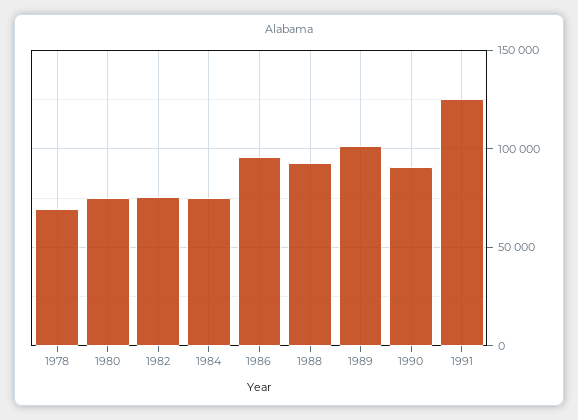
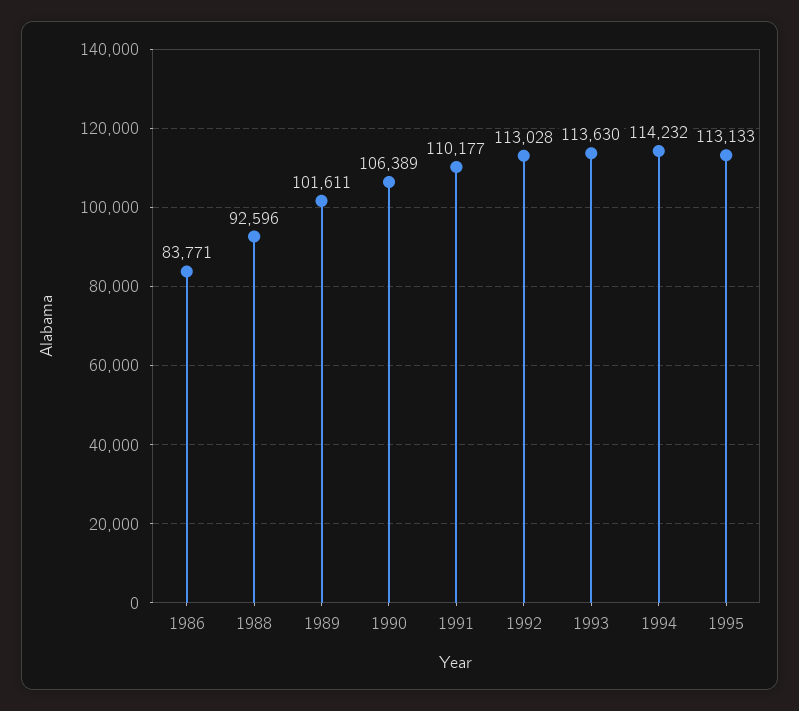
1978: 70000 -> none
1980: 75000 -> none
1982: 75000 -> none
1984: 75000 -> none
1986: 95000 -> 83771
1990: 90000 -> 106389
1991: 125000 -> 110177
1992: none -> 113028
1993: none -> 113630
1994: none -> 114232
1995: none -> 113133

